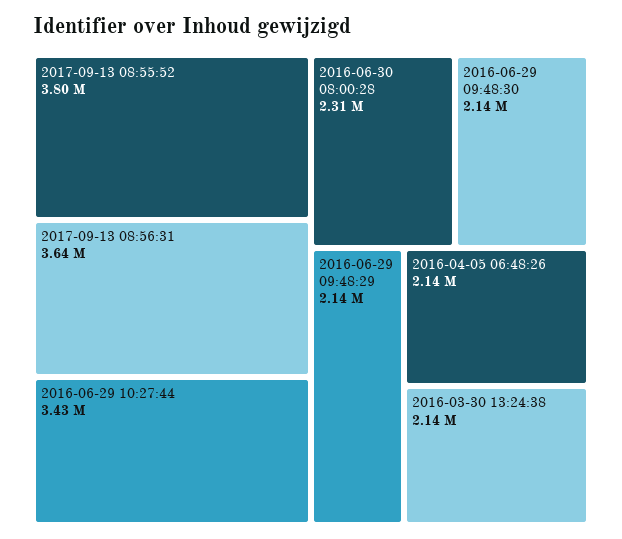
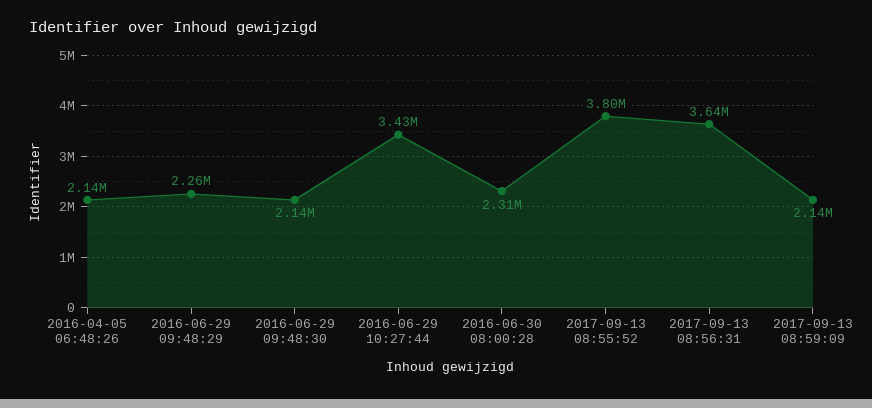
2016-06-29 09:48:29: 2140000 -> 2260000
2016-03-30 13:24:38: 2140000 -> none
2017-09-13 08:59:09: none -> 2140000

